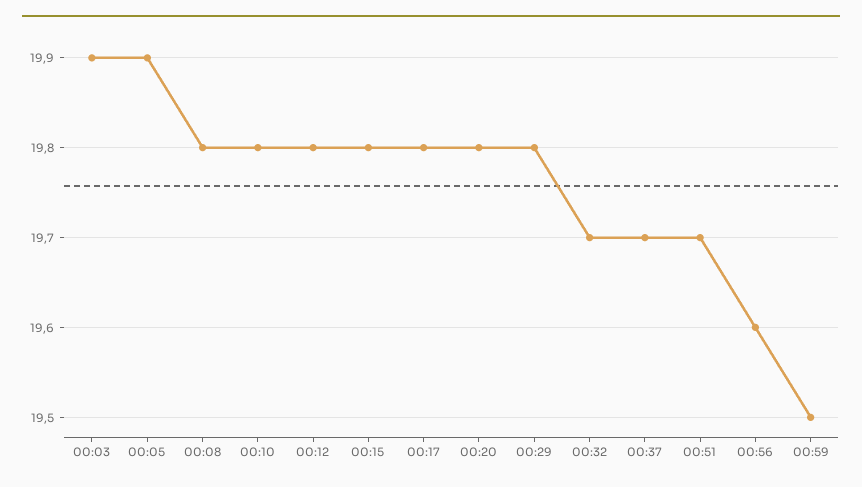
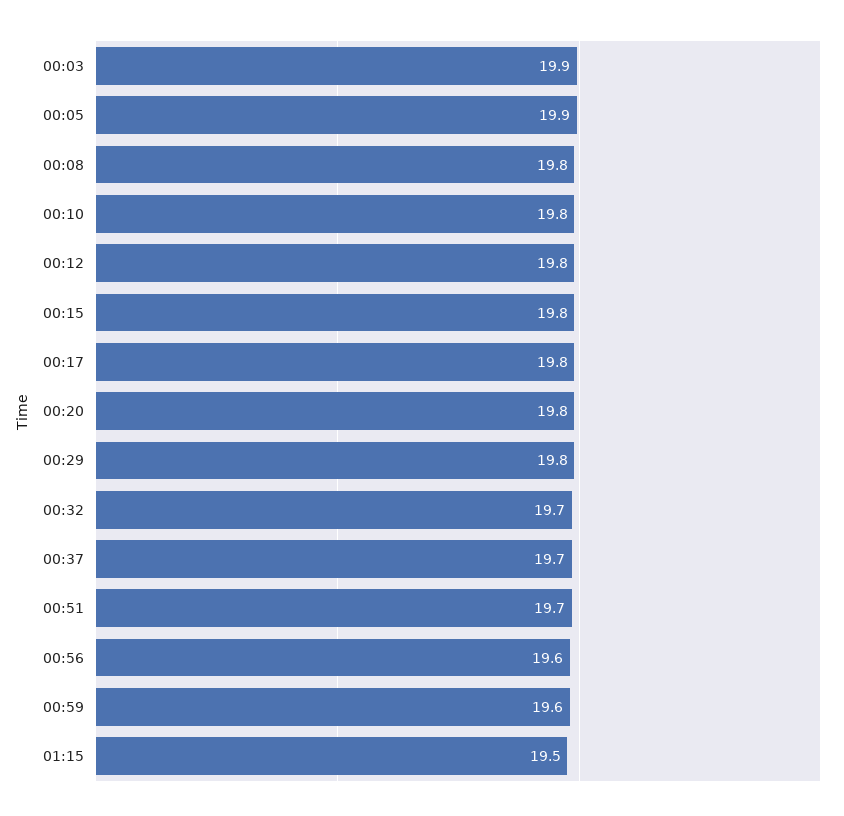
00:59: 19.5 -> 19.6
01:15: none -> 19.5

